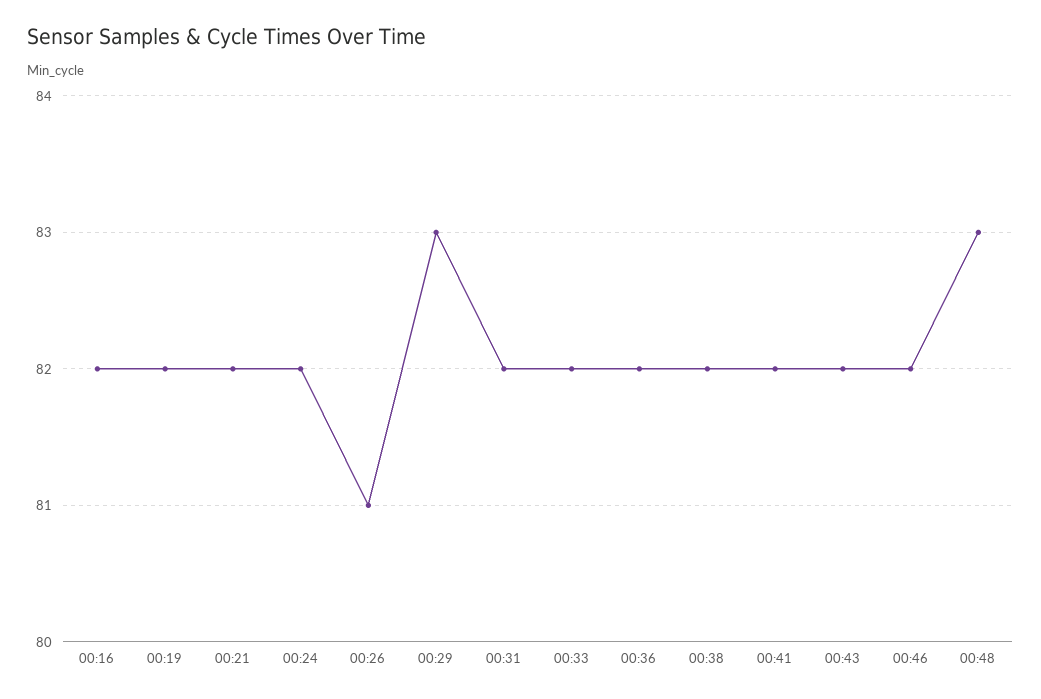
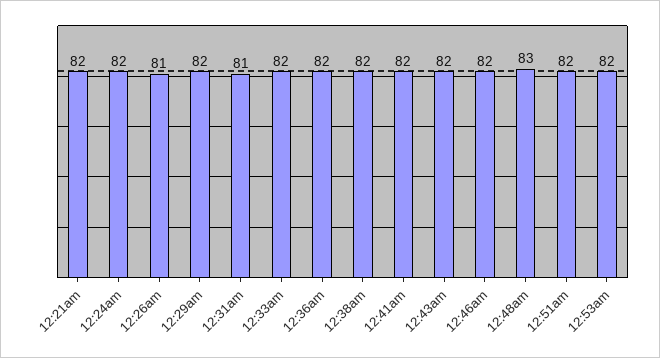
00:16: 82 -> none
00:19: 82 -> none
00:29: 83 -> 82
00:31: 82 -> 81
12:51am: none -> 82
12:53am: none -> 82

